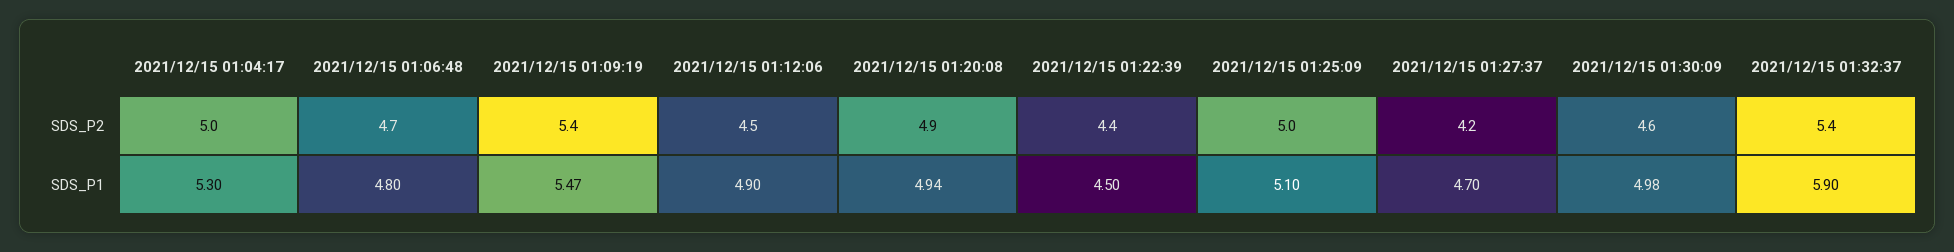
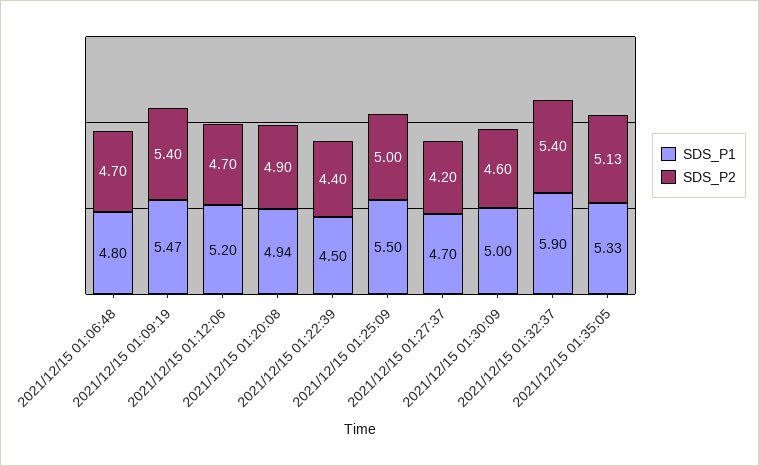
SDS_P2, 2021/12/15 01:04:17: 5 -> none
SDS_P2, 2021/12/15 01:12:06: 4.5 -> 4.7
SDS_P1, 2021/12/15 01:04:17: 5.3 -> none
SDS_P1, 2021/12/15 01:12:06: 4.9 -> 5.2
SDS_P1, 2021/12/15 01:25:09: 5.1 -> 5.5
SDS_P1, 2021/12/15 01:30:09: 4.98 -> 5
SDS_P1, 2021/12/15 01:35:05: none -> 5.33
SDS_P2, 2021/12/15 01:35:05: none -> 5.13

